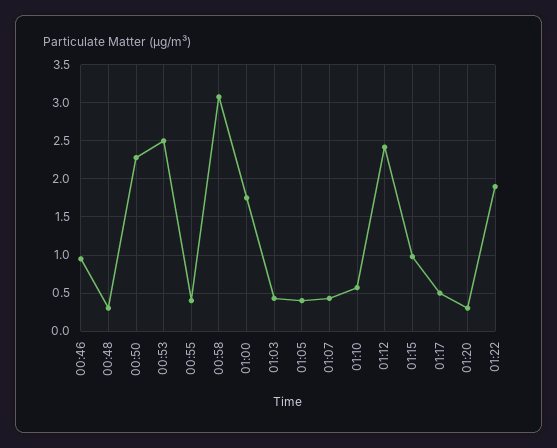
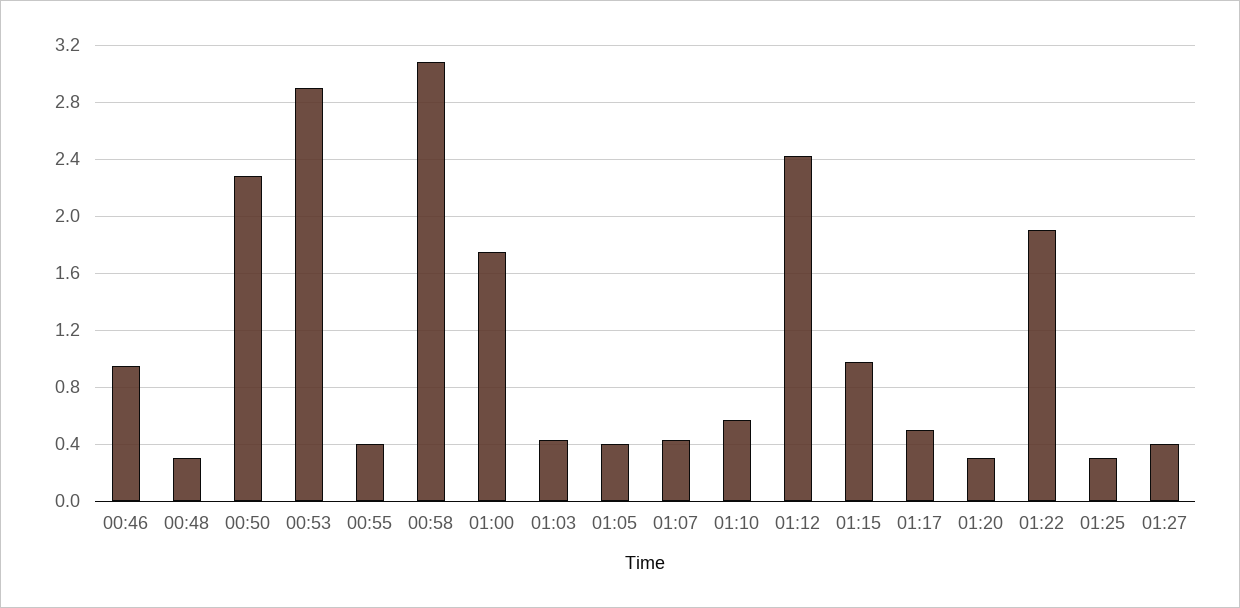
00:53: 2.5 -> 2.9
01:25: none -> 0.3
01:27: none -> 0.4

